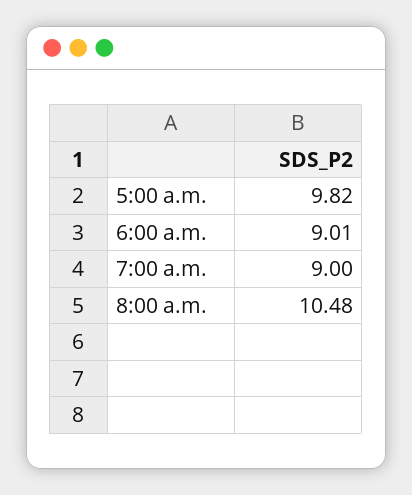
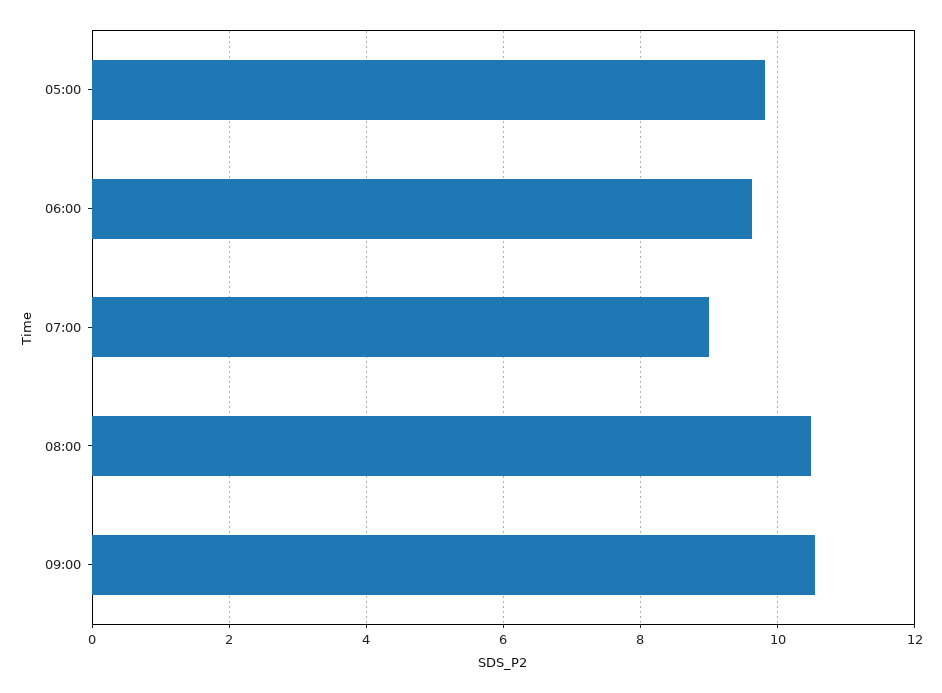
6:00 a.m.: 9.01 -> 9.6
09:00: none -> 10.6

